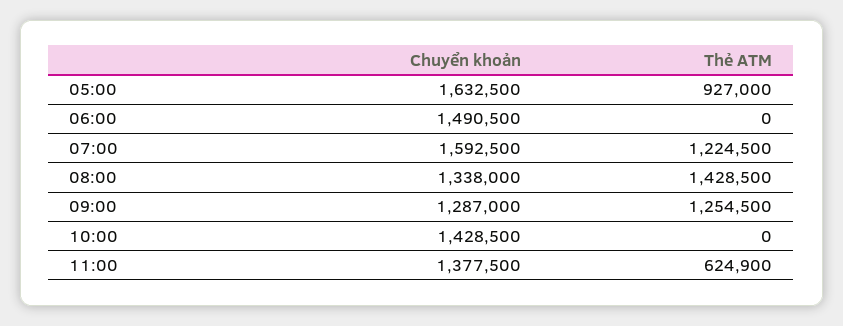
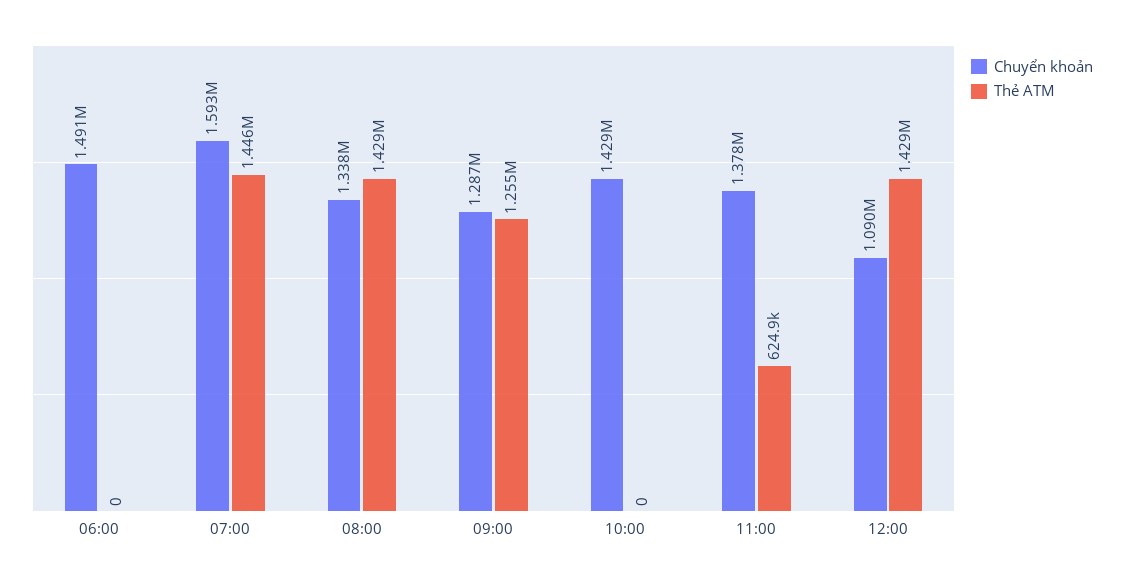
Chuyển khoản, 05:00: 1632500 -> none
Thẻ ATM, 05:00: 927000 -> none
Thẻ ATM, 07:00: 1224500 -> 1446000
Chuyển khoản, 12:00: none -> 1090000
Thẻ ATM, 12:00: none -> 1429000

